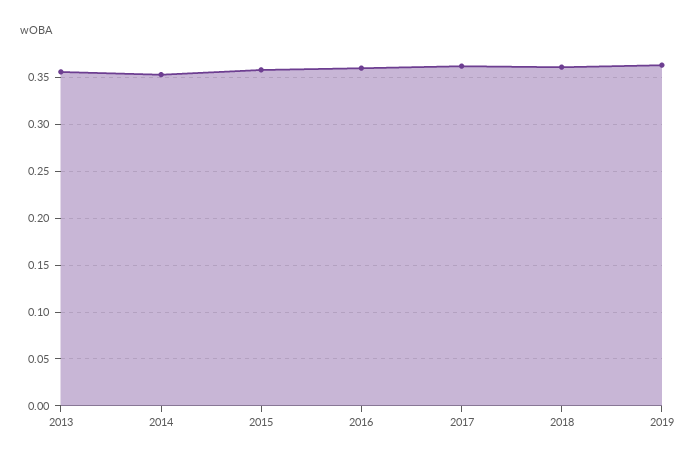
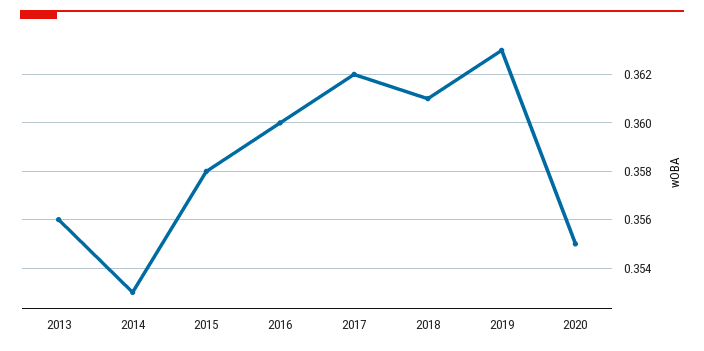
2020: none -> 0.355

